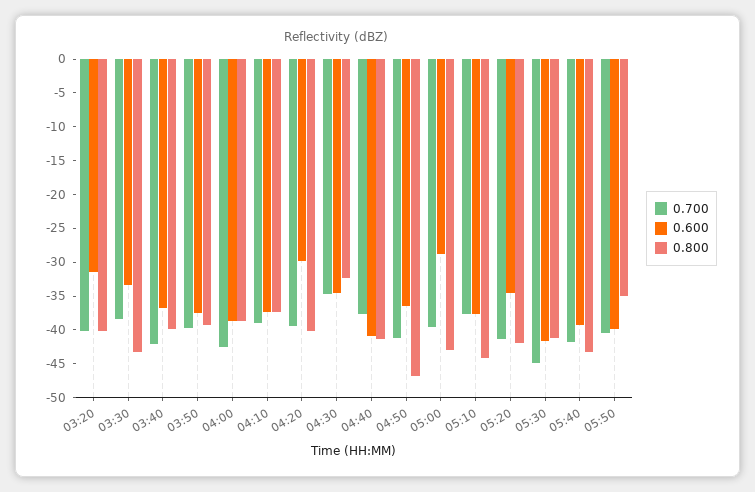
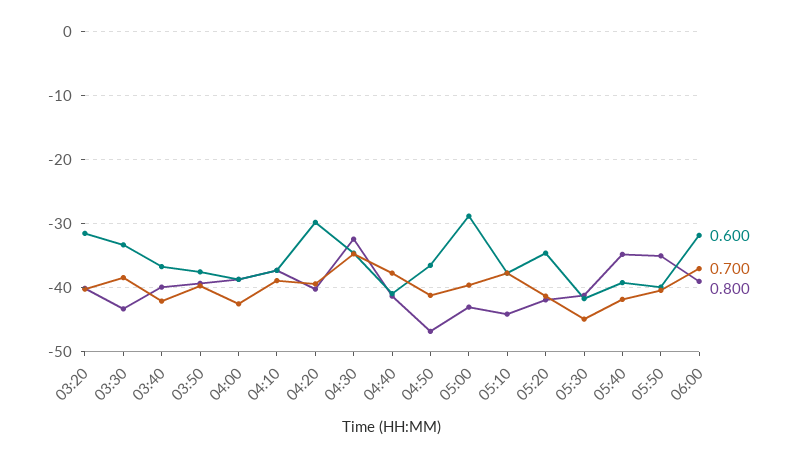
0.800, 05:40: -42.5 -> -35
0.600, 06:00: none -> -32
0.700, 06:00: none -> -37
0.800, 06:00: none -> -39

